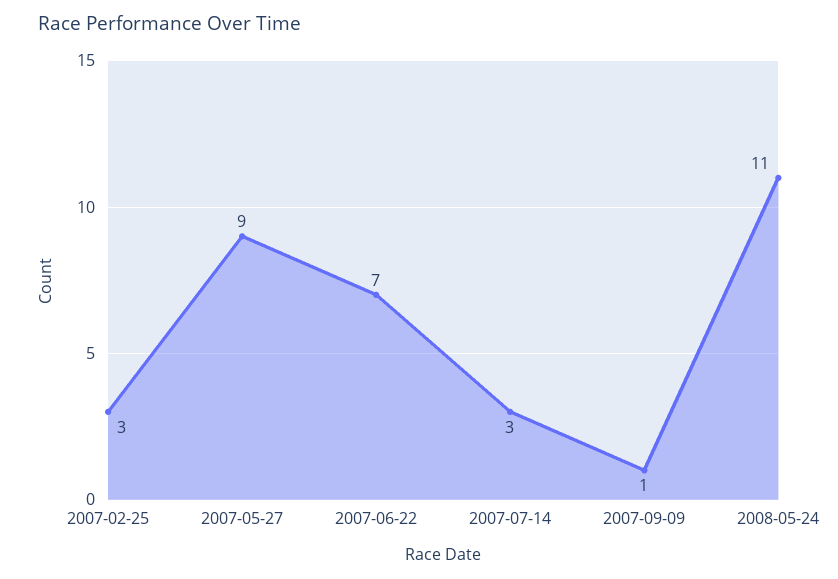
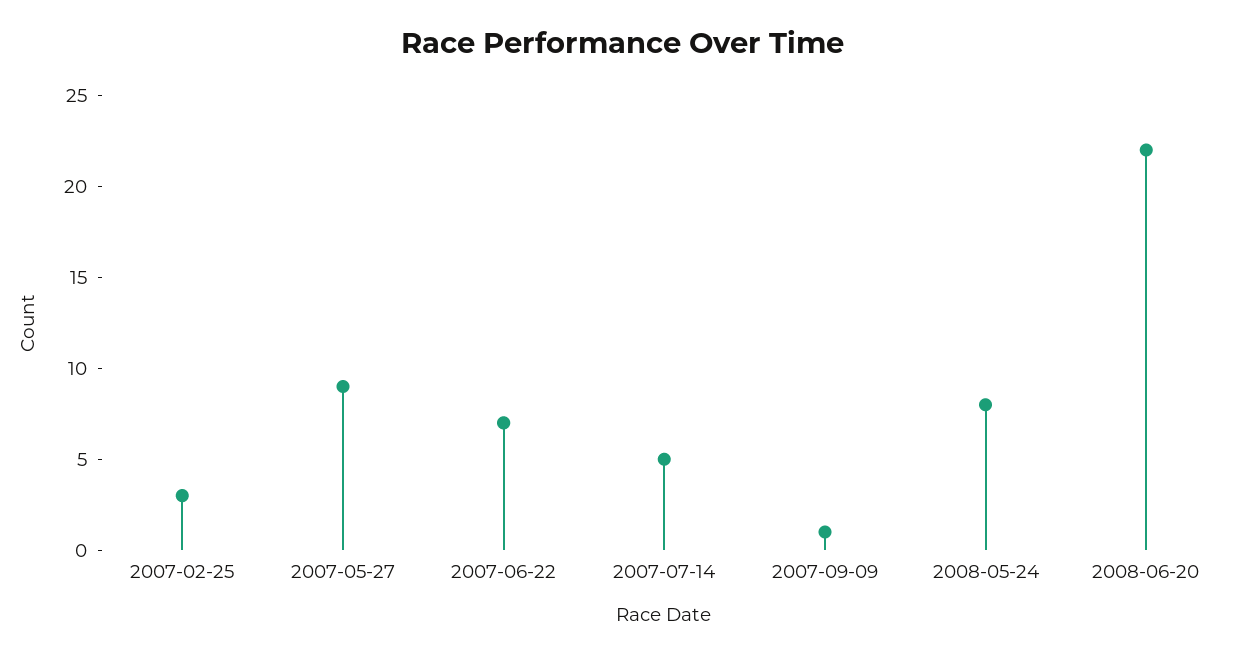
2007-07-14: 3 -> 5
2008-05-24: 11 -> 8
2008-06-20: none -> 22

